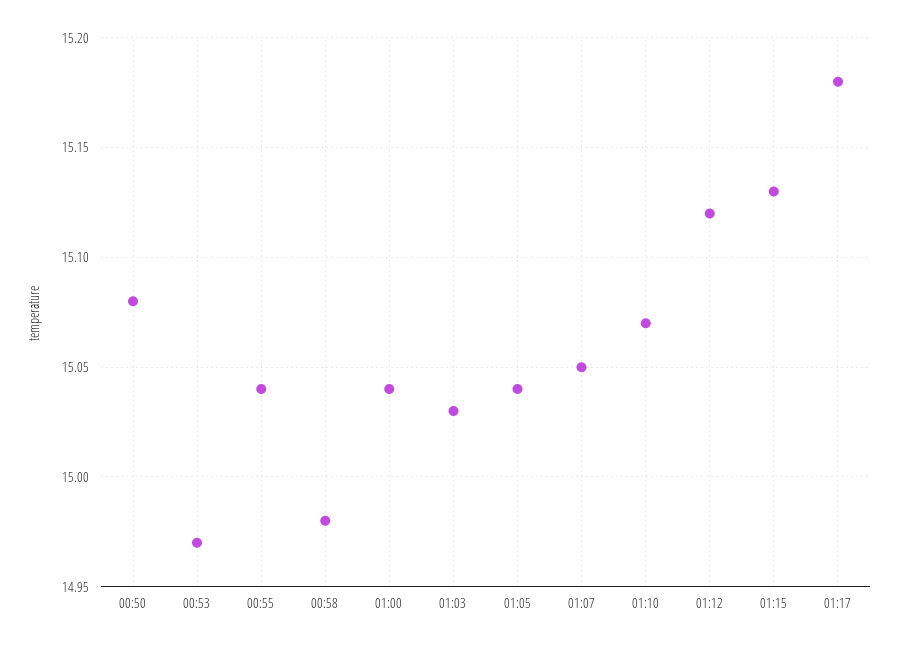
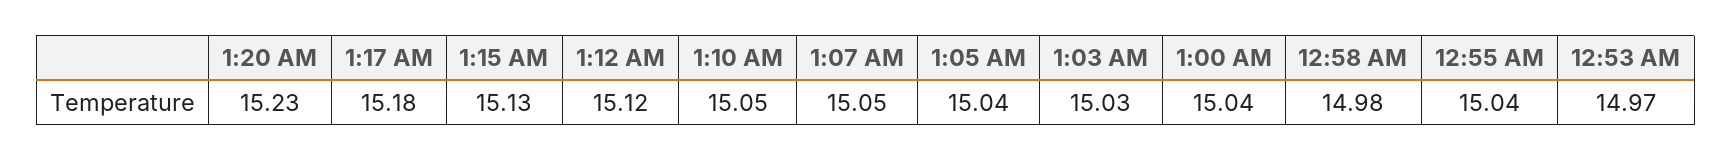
00:50: 15.08 -> none
01:10: 15.07 -> 15.05
1:20 AM: none -> 15.23

